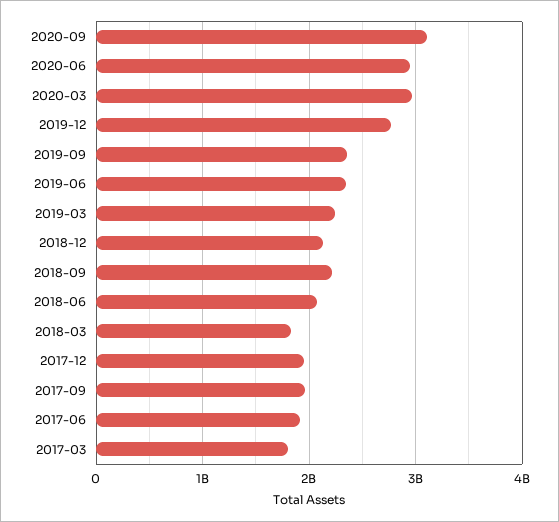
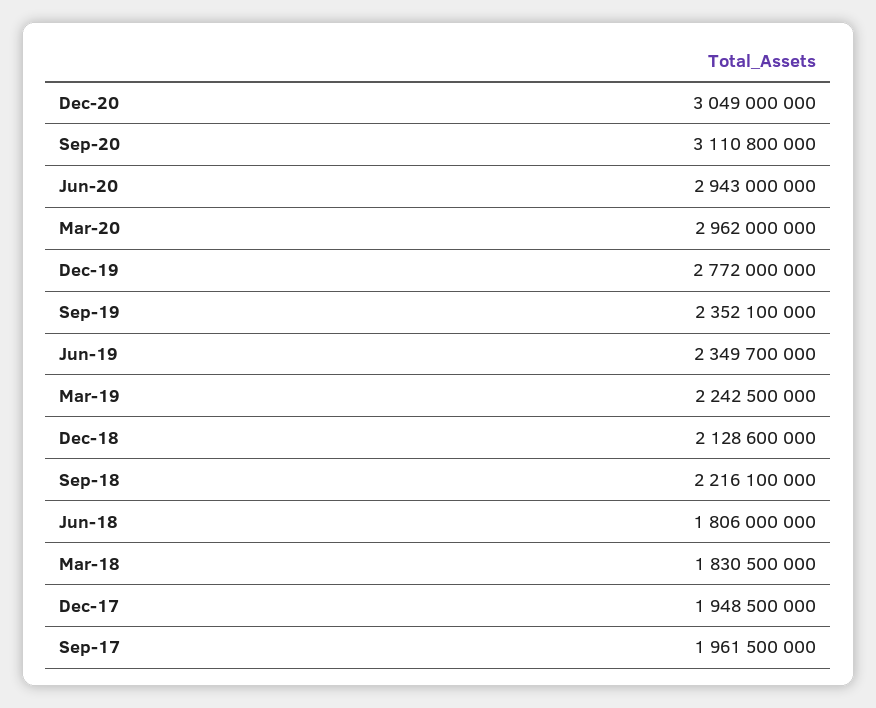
2018-06: 2100000000 -> 1806000000
2017-06: 1900000000 -> none
2017-03: 1800000000 -> none
Dec-20: none -> 3049000000

